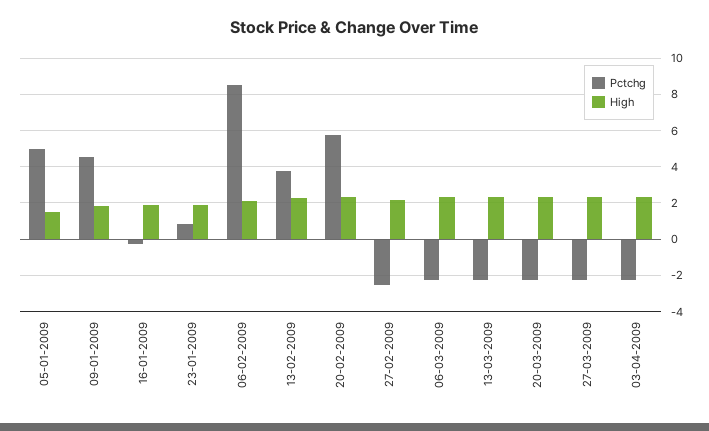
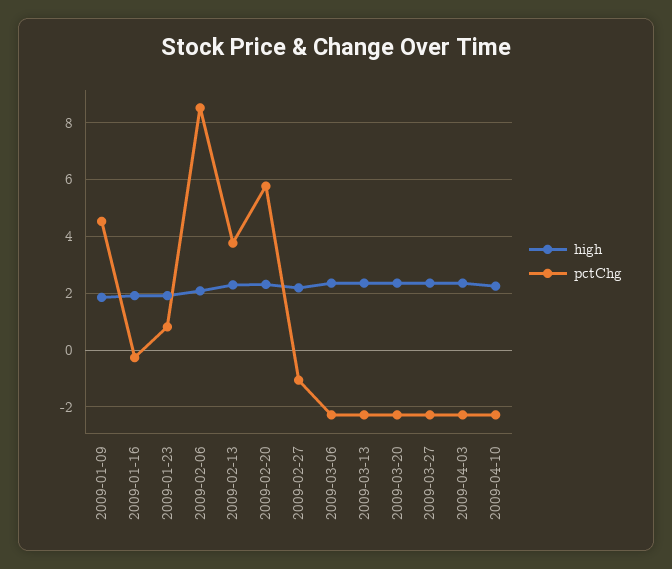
Pctchg, 05-01-2009: 5 -> none
High, 05-01-2009: 1.5 -> none
Pctchg, 27-02-2009: -2.5 -> -1
High, 2009-04-10: none -> 2.25
Pctchg, 2009-04-10: none -> -2.25

